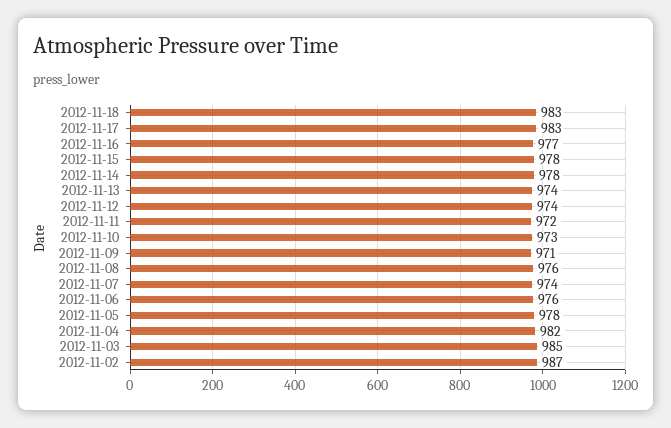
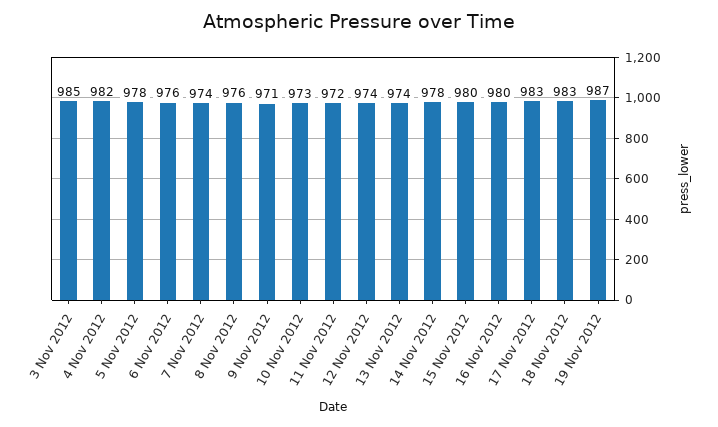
2012-11-16: 977 -> 980
2012-11-15: 978 -> 980
2012-11-02: 987 -> none
19 Nov 2012: none -> 987

